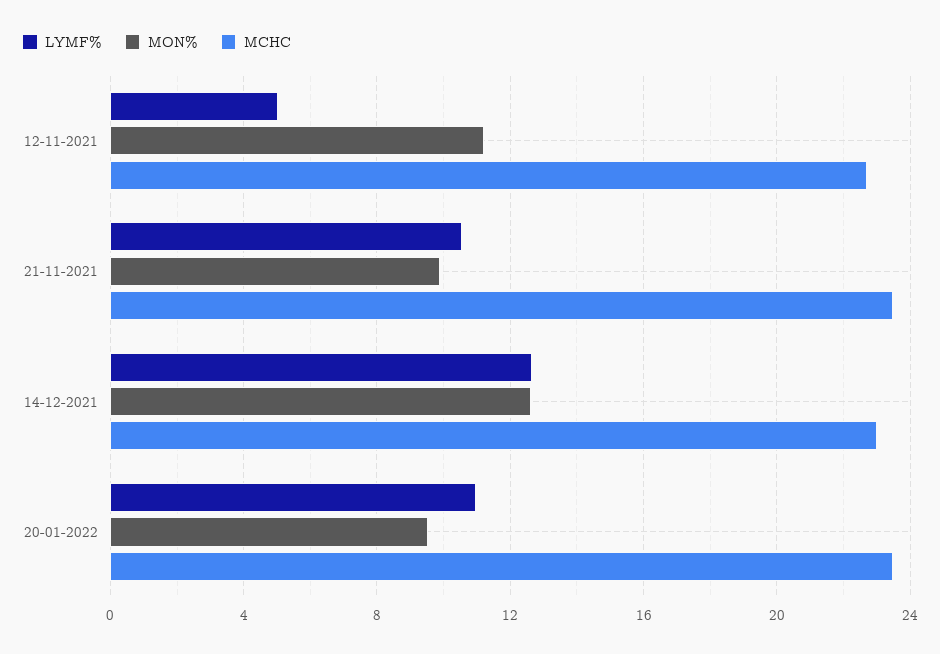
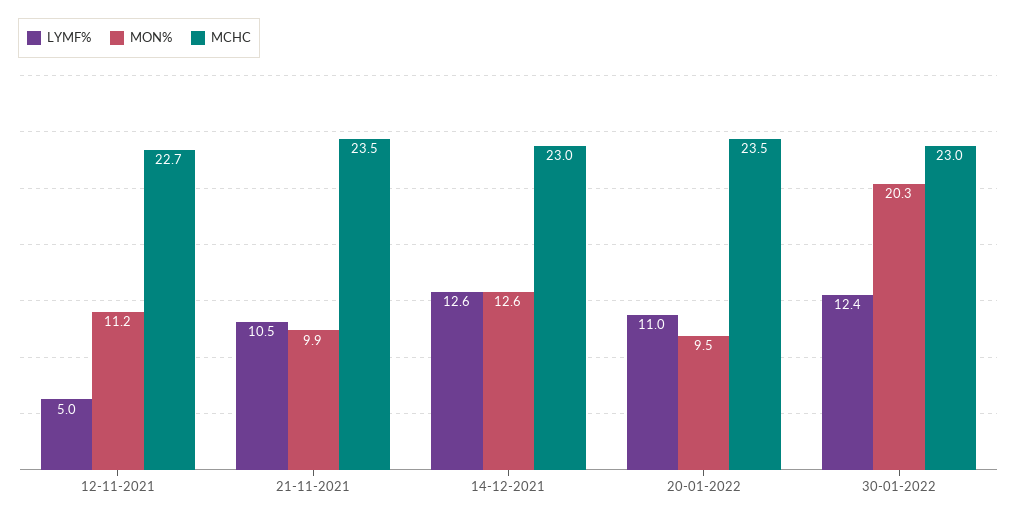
LYMF%, 30-01-2022: none -> 12.4
MON%, 30-01-2022: none -> 20.3
MCHC, 30-01-2022: none -> 23

